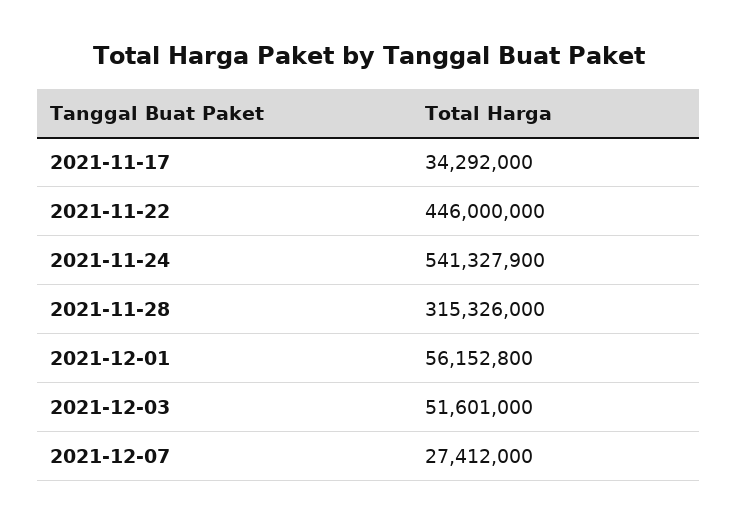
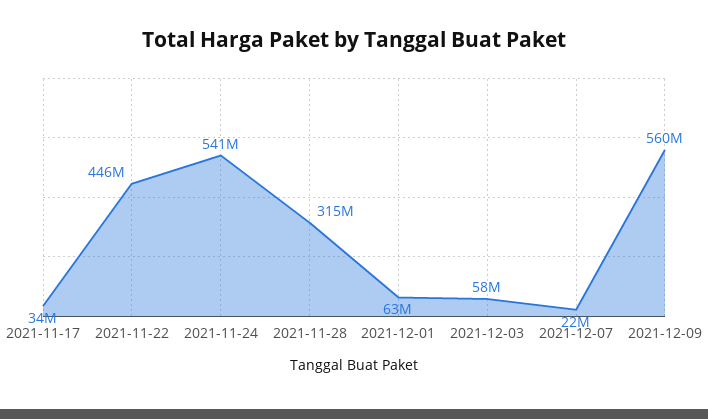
2021-12-01: 56152800 -> 63000000
2021-12-03: 51601000 -> 58000000
2021-12-07: 27412000 -> 22000000
2021-12-09: none -> 560000000

